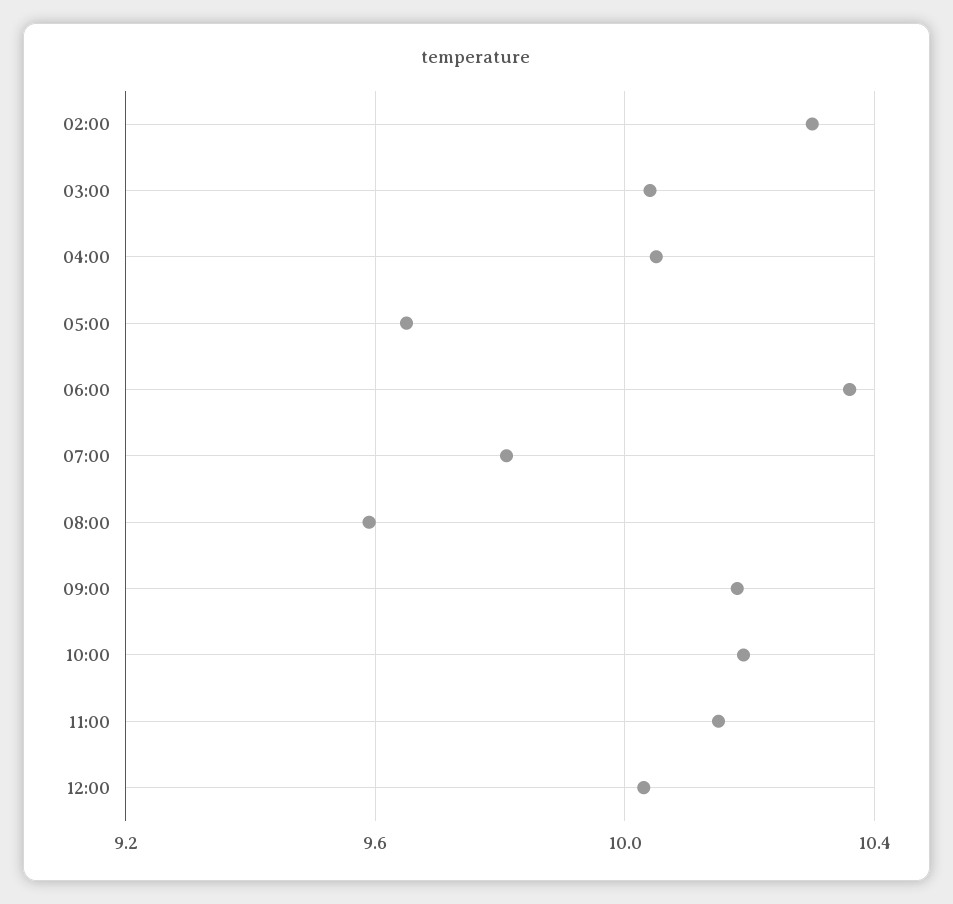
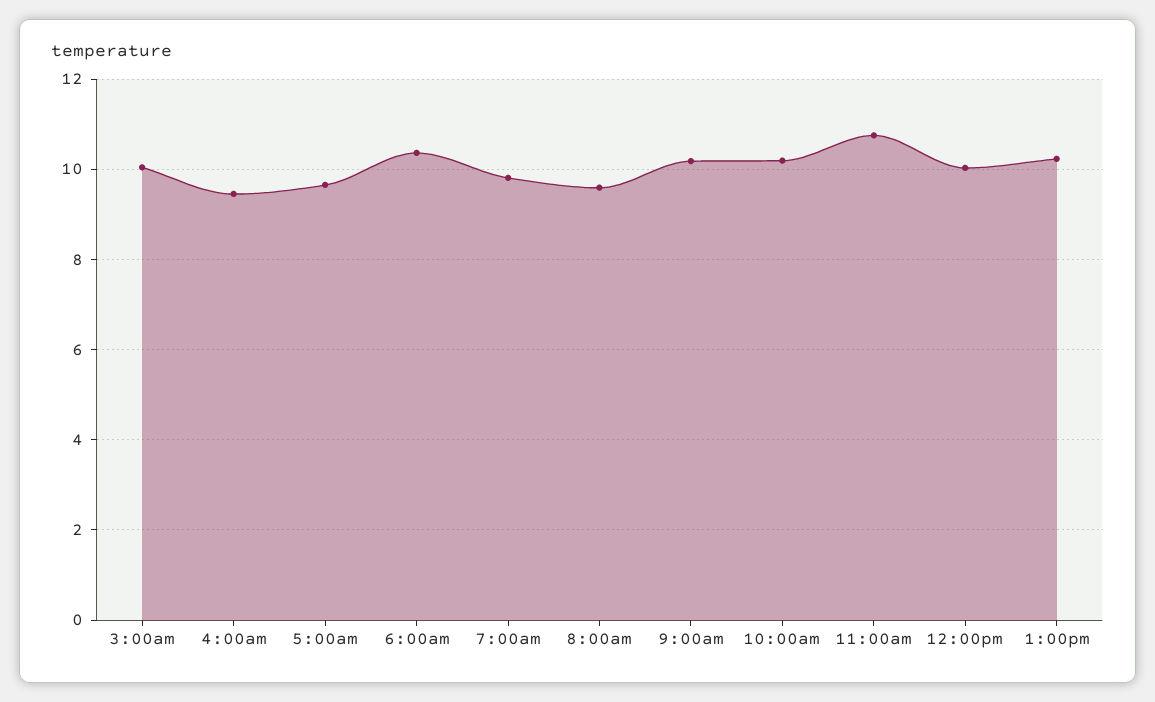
02:00: 10.3 -> none
04:00: 10.05 -> 9.4
11:00: 10.15 -> 10.8
1:00pm: none -> 10.2

